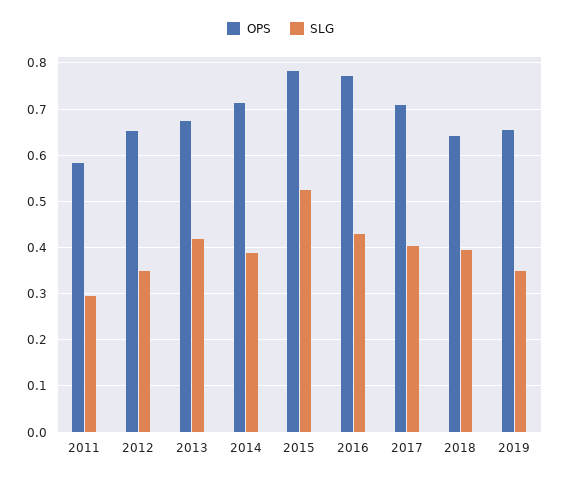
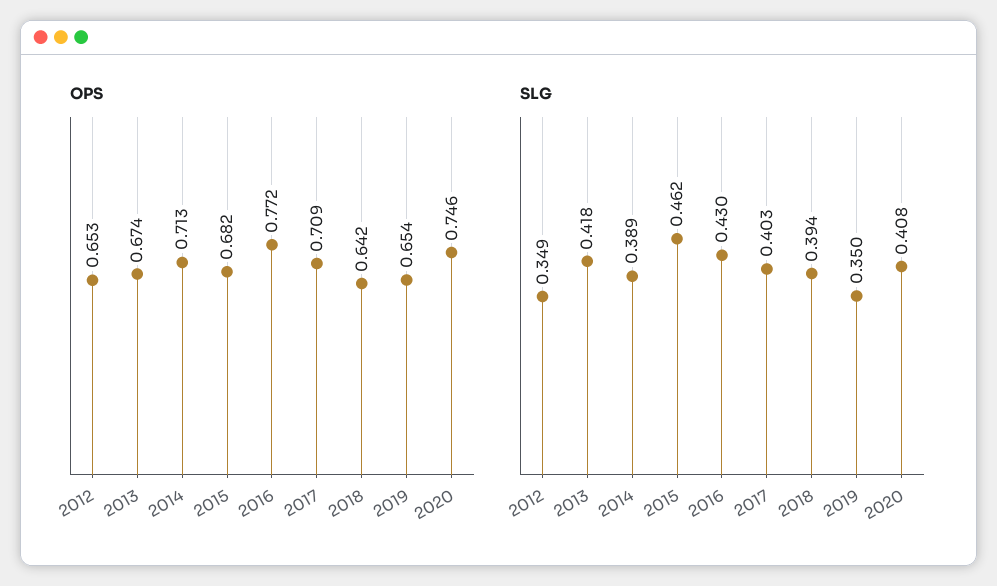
OPS, 2011: 0.58 -> none
SLG, 2011: 0.3 -> none
OPS, 2015: 0.78 -> 0.682
SLG, 2015: 0.52 -> 0.462
OPS, 2020: none -> 0.746
SLG, 2020: none -> 0.408

